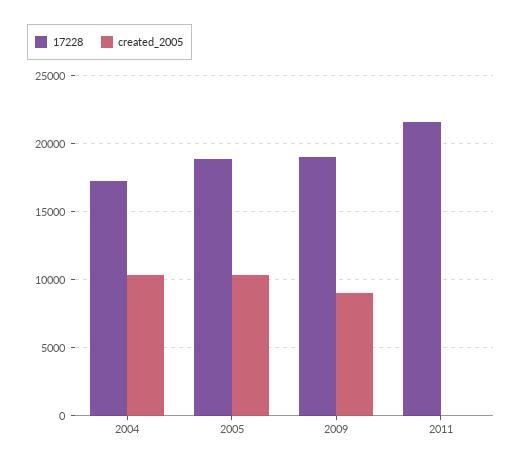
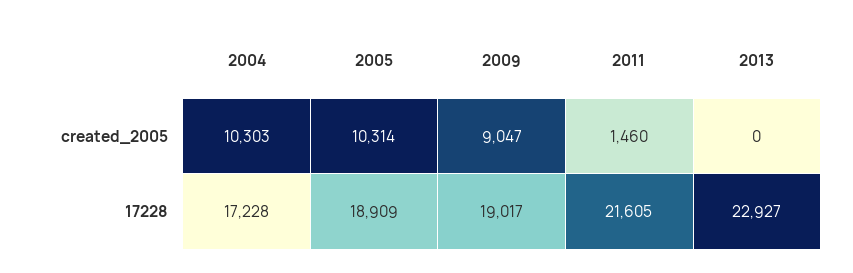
created_2005, 2011: 0 -> 1460
created_2005, 2013: none -> 0
17228, 2013: none -> 22927

